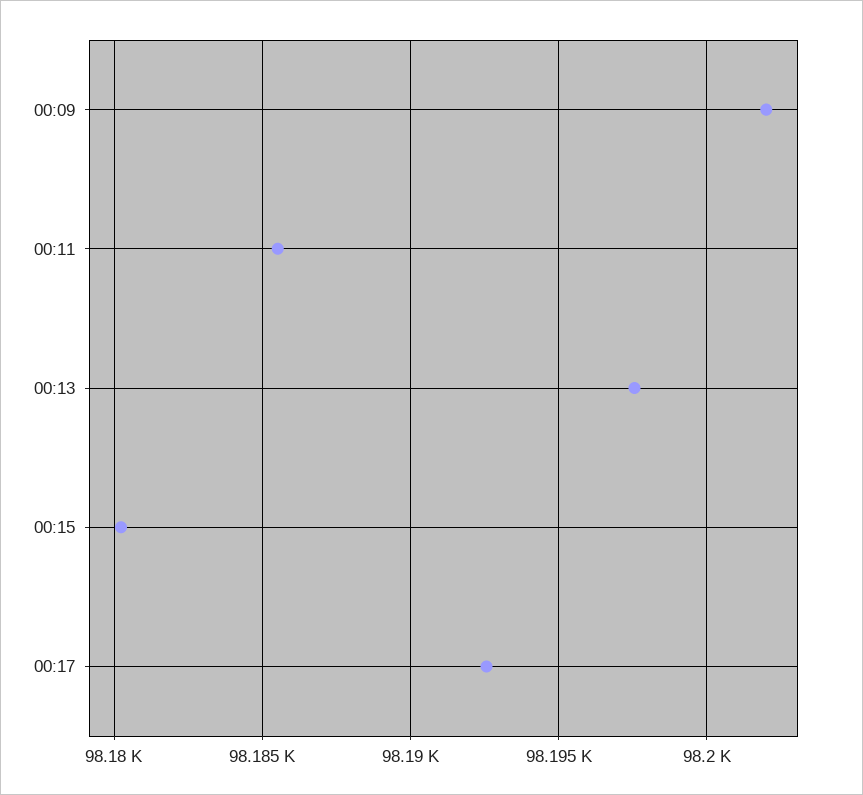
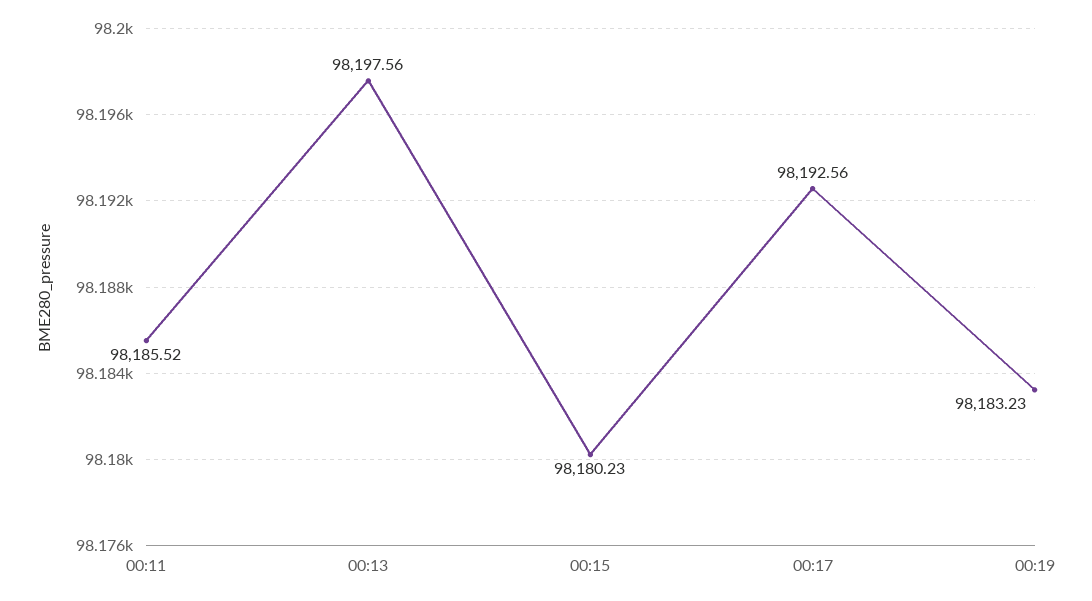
00:09: 98202 -> none
00:19: none -> 98183.23

